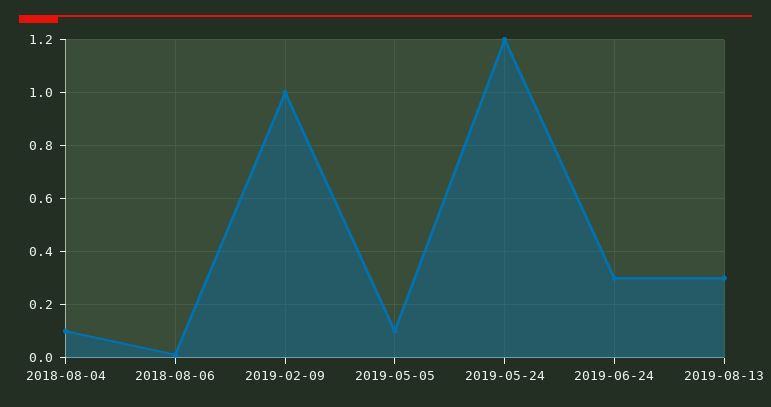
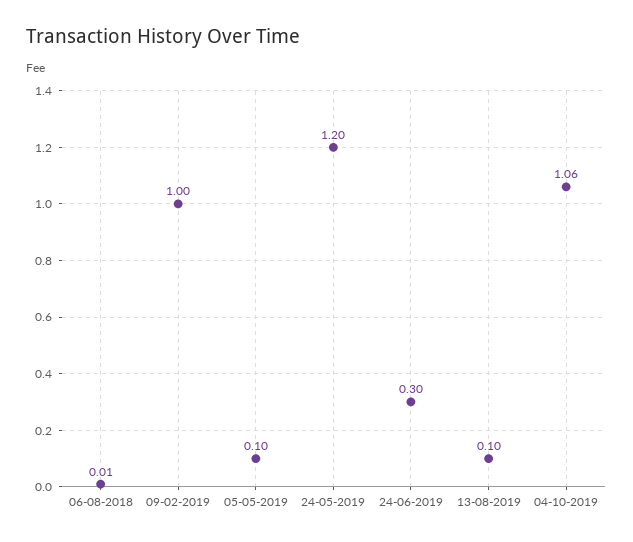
2018-08-04: 0.1 -> none
2019-08-13: 0.3 -> 0.1
04-10-2019: none -> 1.06

